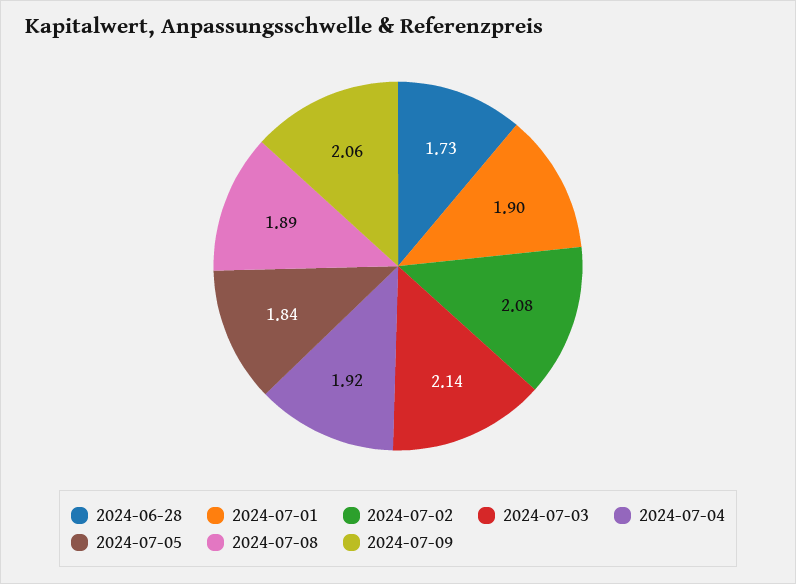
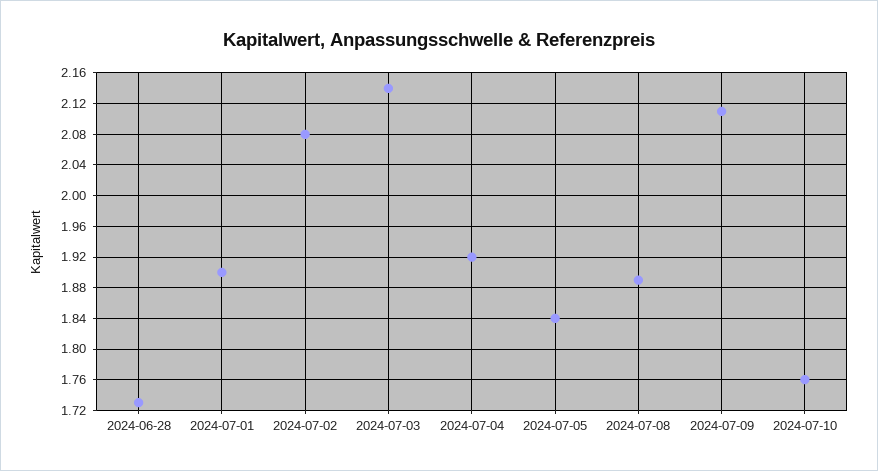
2024-07-09: 2.06 -> 2.11
2024-07-10: none -> 1.76

